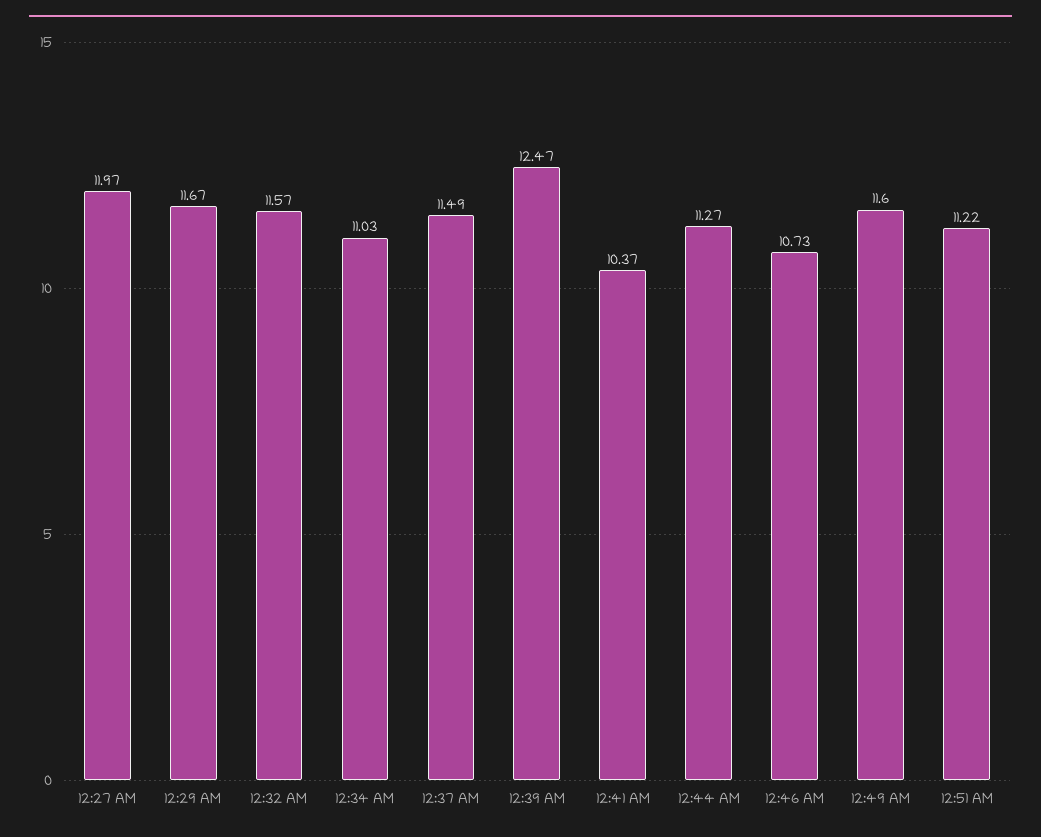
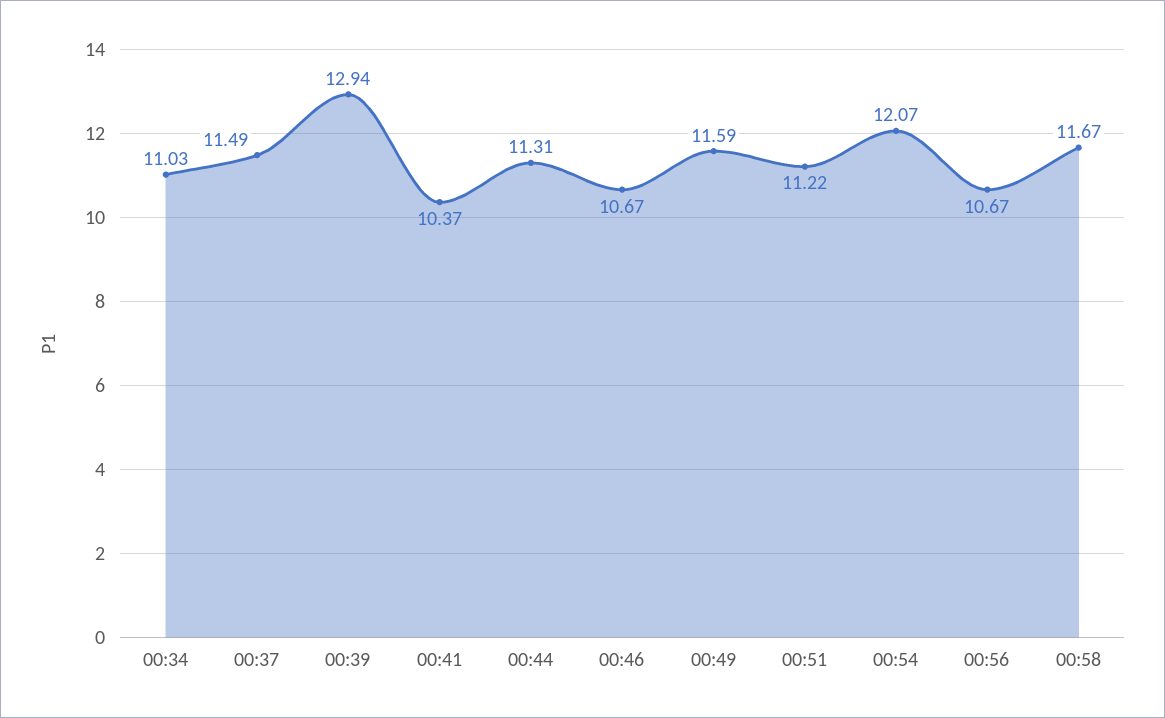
12:27 AM: 11.97 -> none
12:29 AM: 11.67 -> none
12:32 AM: 11.57 -> none
12:39 AM: 12.47 -> 12.94
12:44 AM: 11.27 -> 11.31
12:46 AM: 10.73 -> 10.67
12:49 AM: 11.6 -> 11.59
00:54: none -> 12.07
00:56: none -> 10.67
00:58: none -> 11.67

